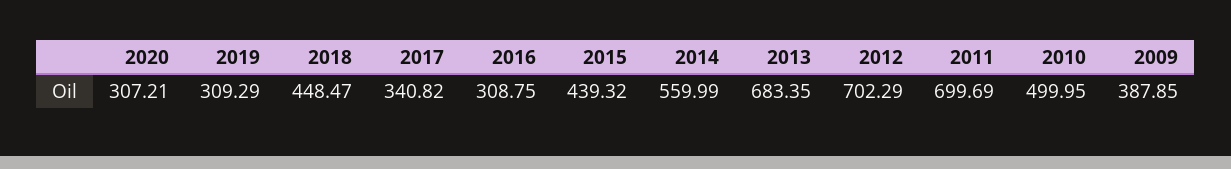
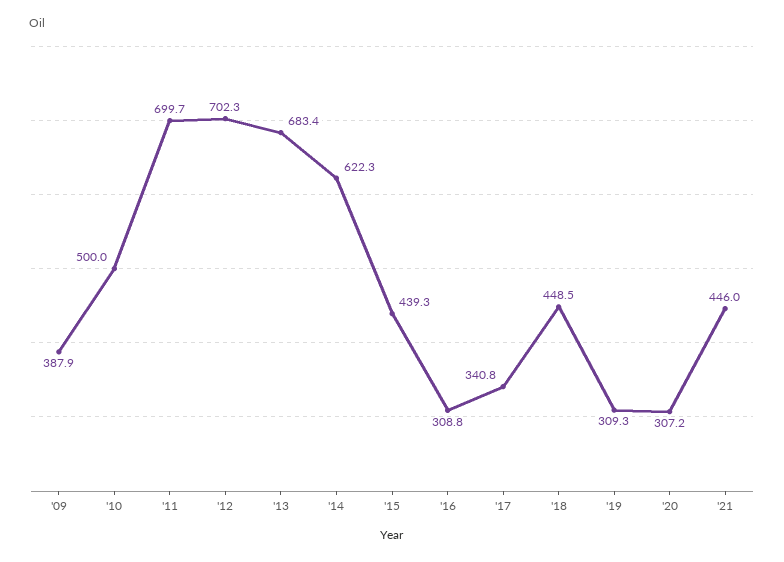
2014: 559.99 -> 622.3
'21: none -> 446

